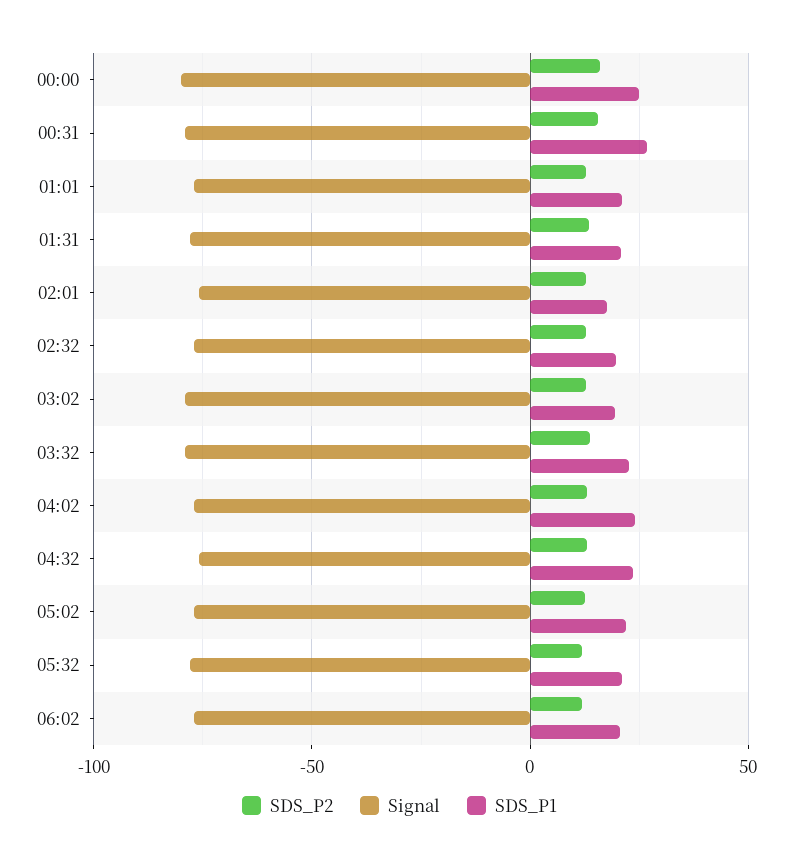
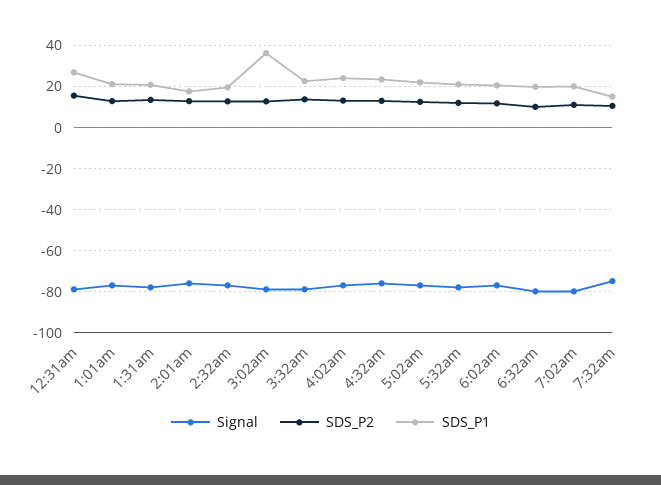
SDS_P2, 00:00: 15 -> none
Signal, 00:00: -80 -> none
SDS_P1, 00:00: 25 -> none
SDS_P1, 03:02: 20 -> 35
Signal, 6:32am: none -> -80
SDS_P2, 6:32am: none -> 10
SDS_P1, 6:32am: none -> 20
Signal, 7:02am: none -> -80
SDS_P2, 7:02am: none -> 10
SDS_P1, 7:02am: none -> 20
Signal, 7:32am: none -> -75
SDS_P2, 7:32am: none -> 10
SDS_P1, 7:32am: none -> 15

